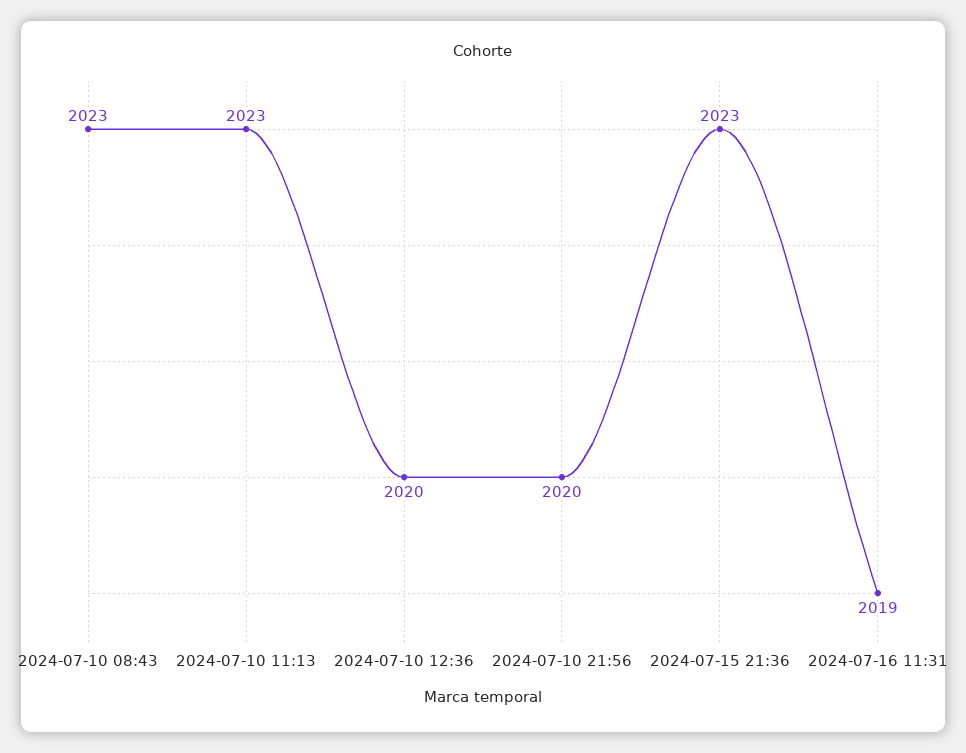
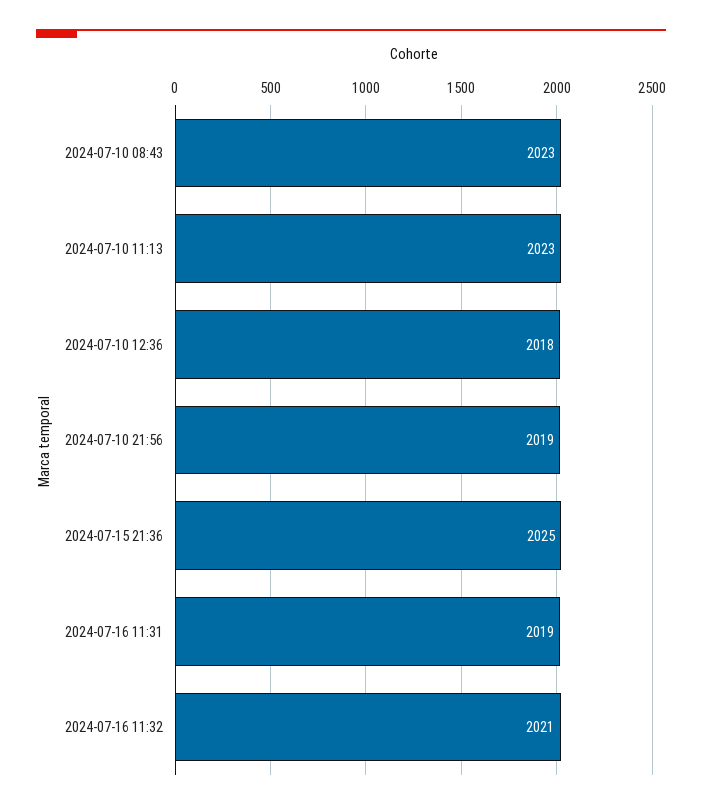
2024-07-10 12:36: 2020 -> 2018
2024-07-10 21:56: 2020 -> 2019
2024-07-15 21:36: 2023 -> 2025
2024-07-16 11:32: none -> 2021

